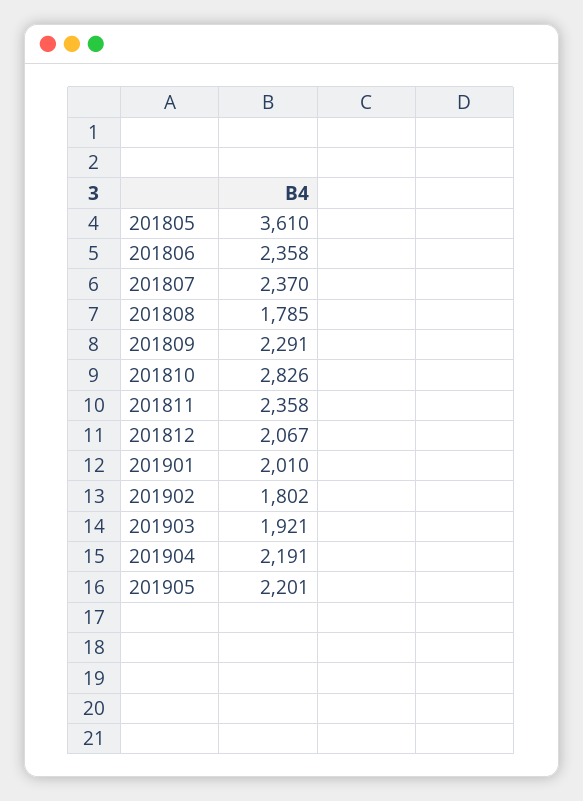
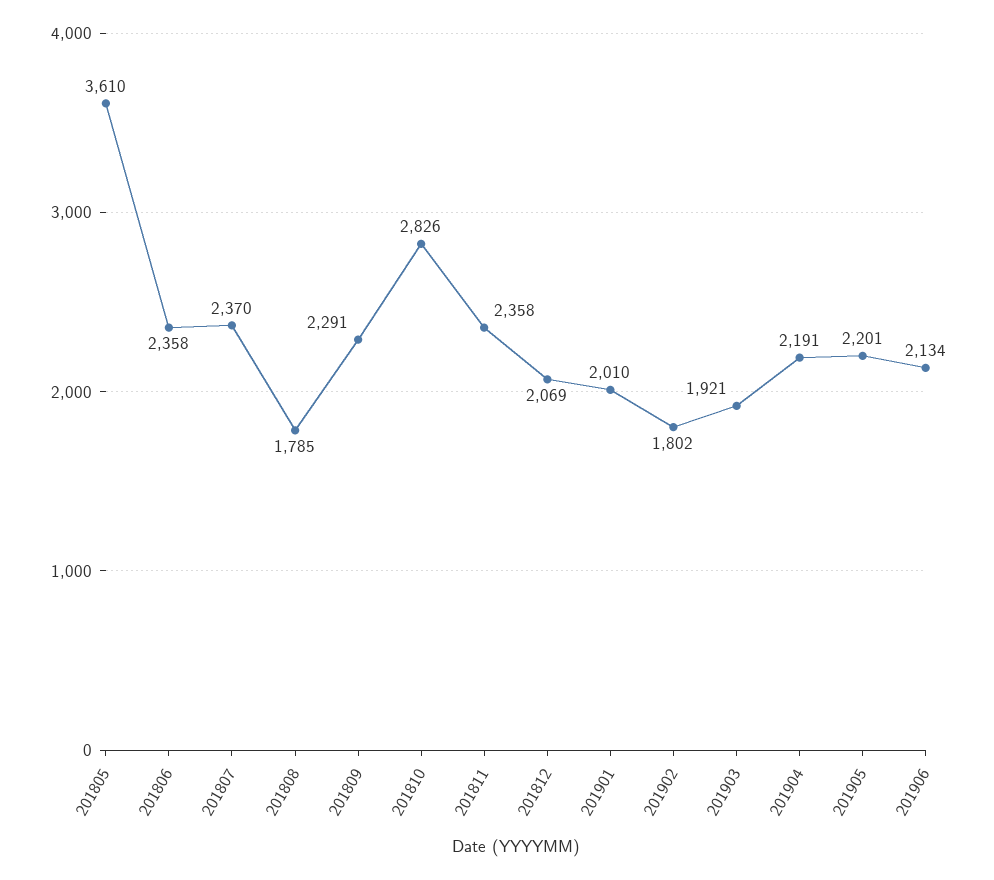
201812: 2067 -> 2069
201906: none -> 2134

